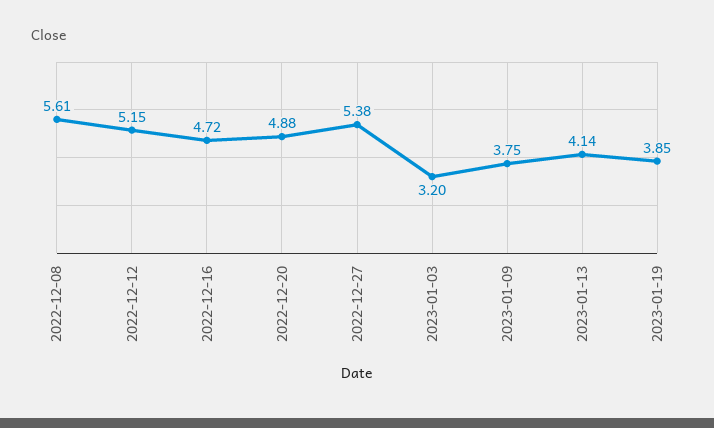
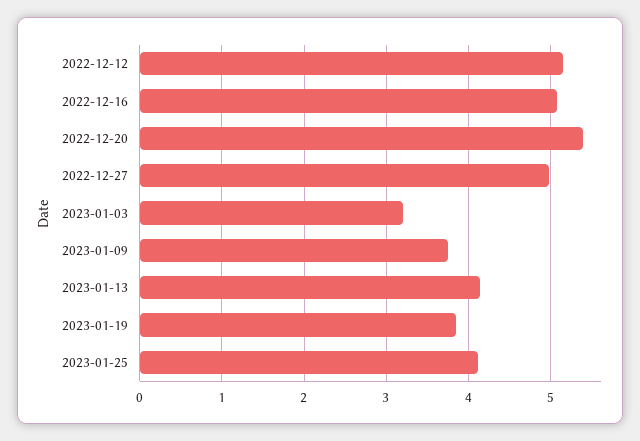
2022-12-08: 5.61 -> none
2022-12-16: 4.72 -> 5.1
2022-12-20: 4.88 -> 5.4
2022-12-27: 5.38 -> 5
2023-01-25: none -> 4.1

